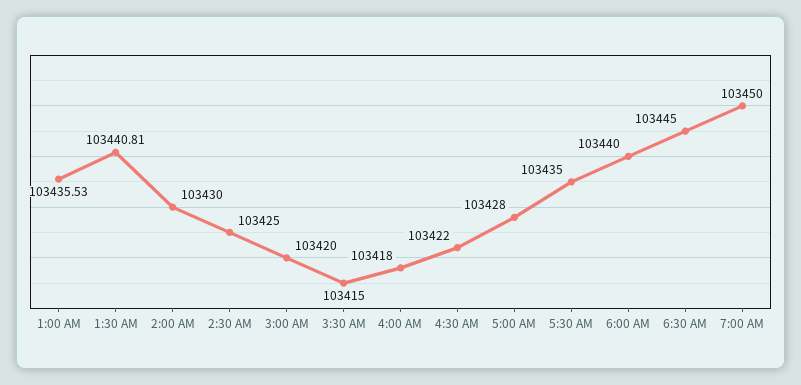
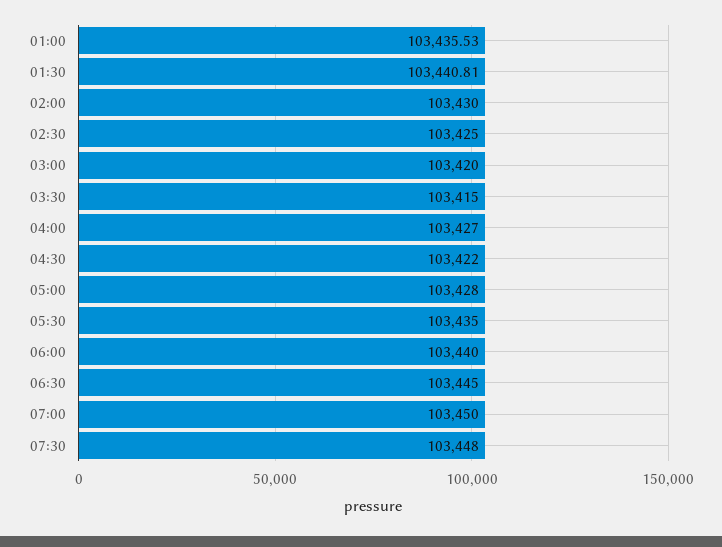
4:00 AM: 103418 -> 103427
07:30: none -> 103448

